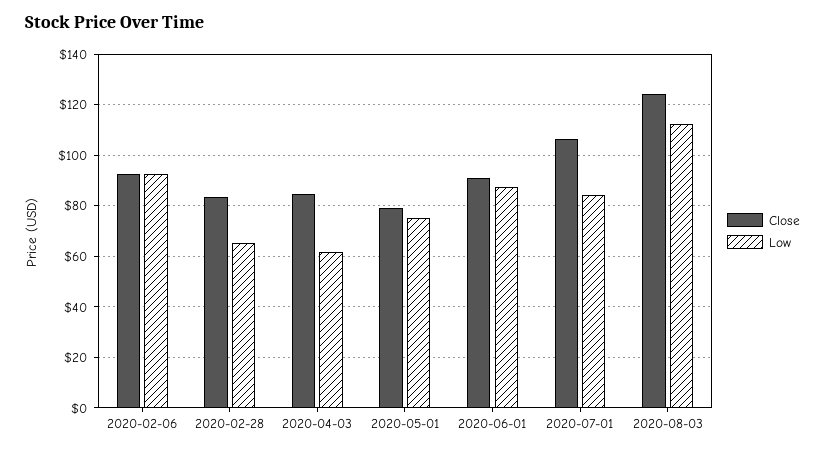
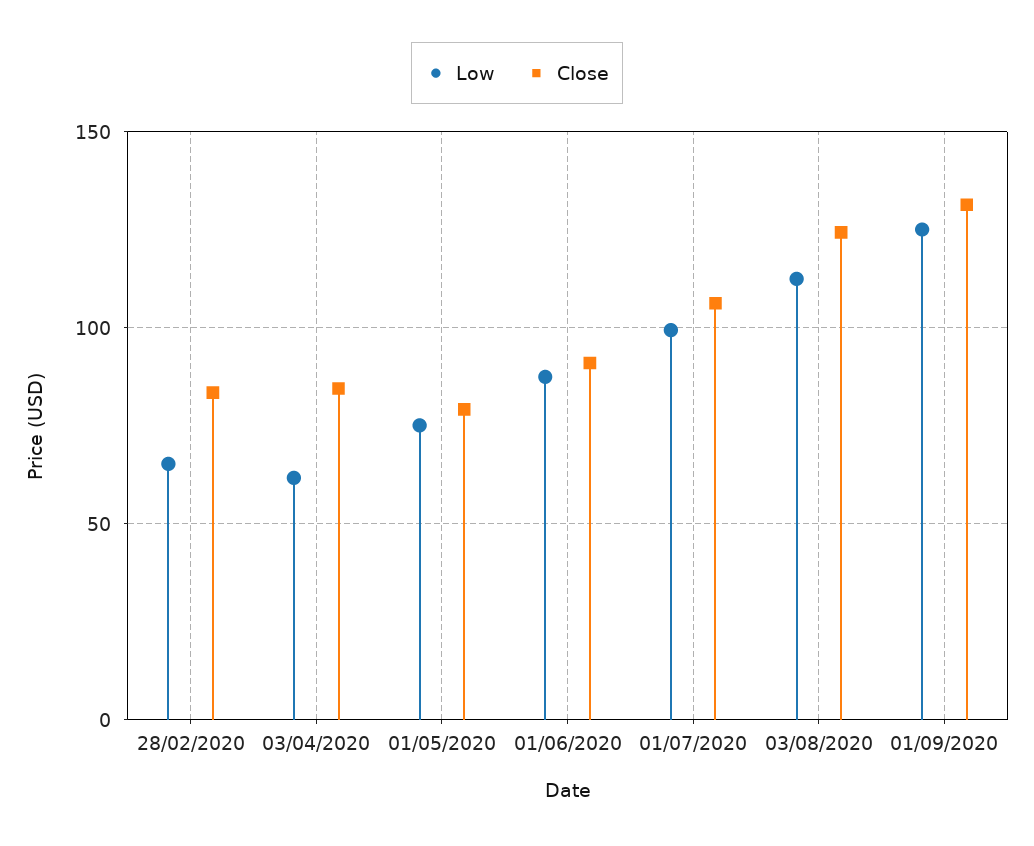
Close, 2020-02-06: 92.5 -> none
Low, 2020-02-06: 92.5 -> none
Low, 2020-07-01: 85 -> 100
Low, 01/09/2020: none -> 125
Close, 01/09/2020: none -> 130

